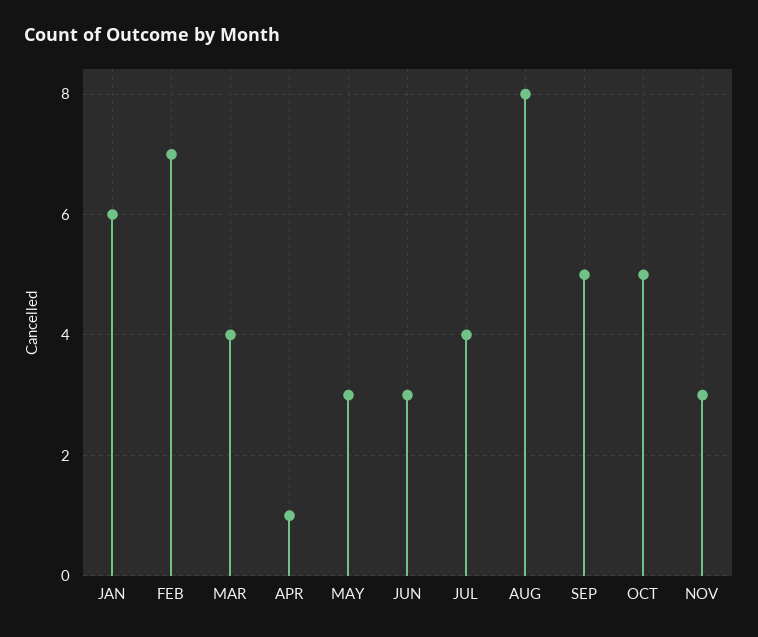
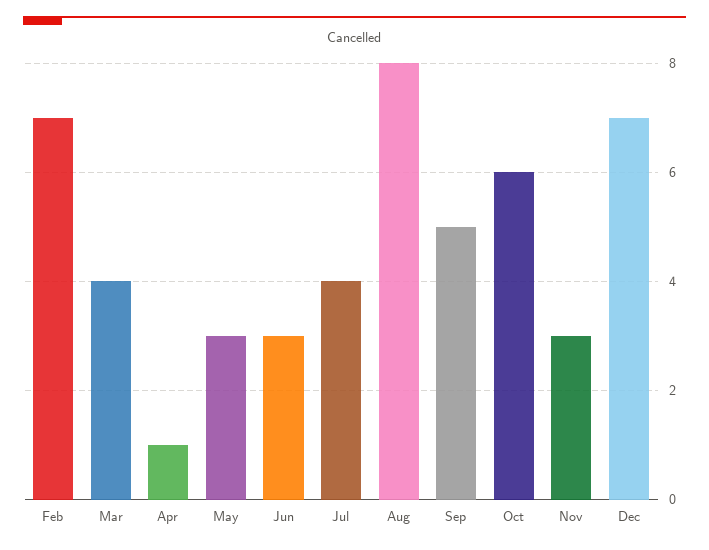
JAN: 6 -> none
OCT: 5 -> 6
Dec: none -> 7

